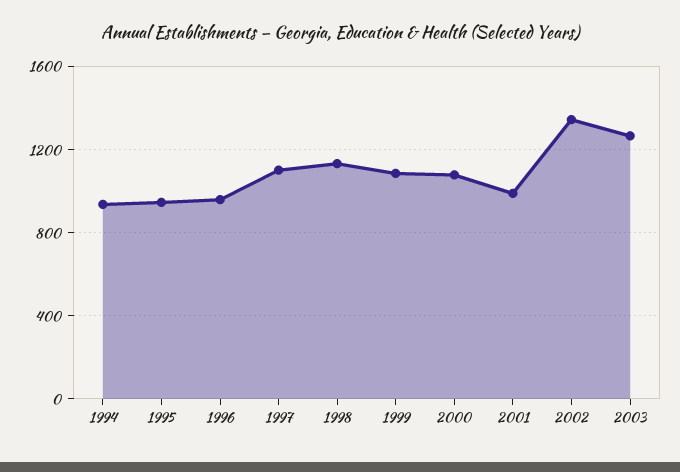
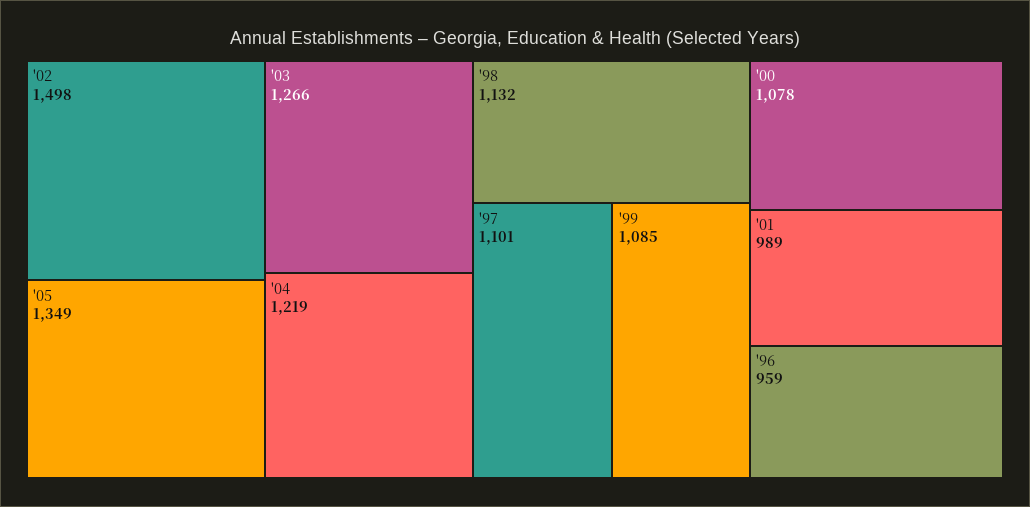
1994: 950 -> none
1995: 950 -> none
2002: 1350 -> 1498
'05: none -> 1349
'04: none -> 1219

